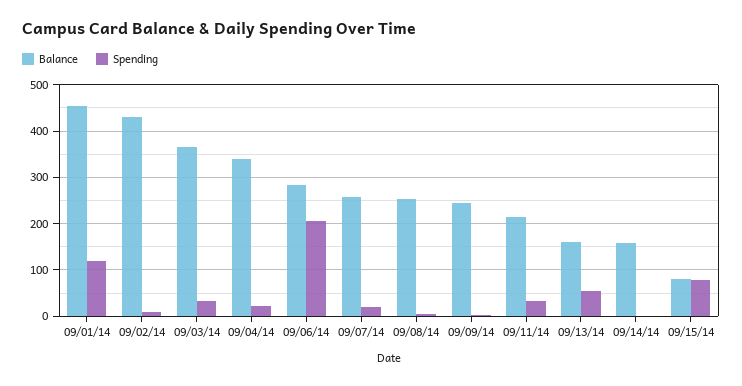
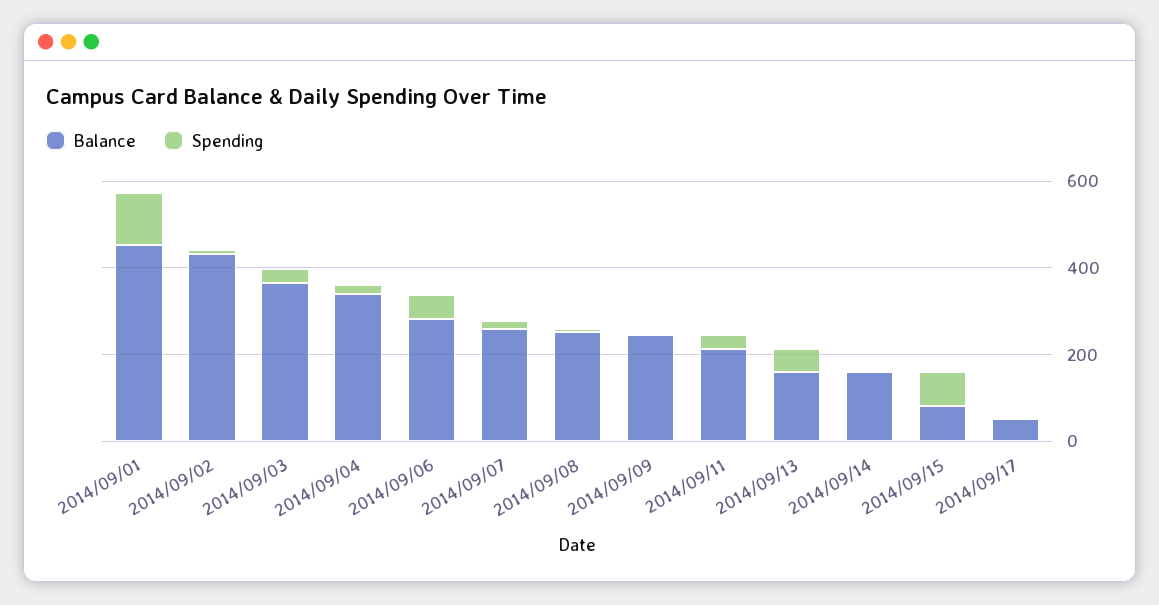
Spending, 09/06/14: 200 -> 50
Balance, 2014/09/17: none -> 50
Spending, 2014/09/17: none -> 0

